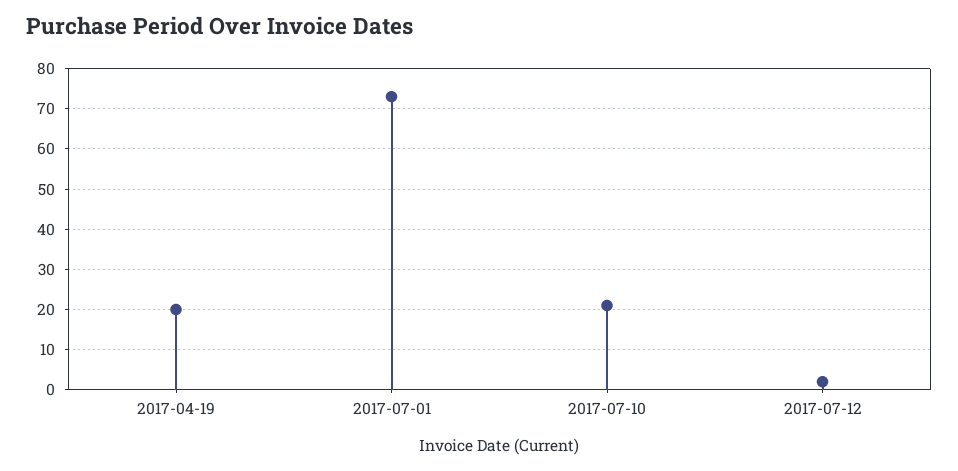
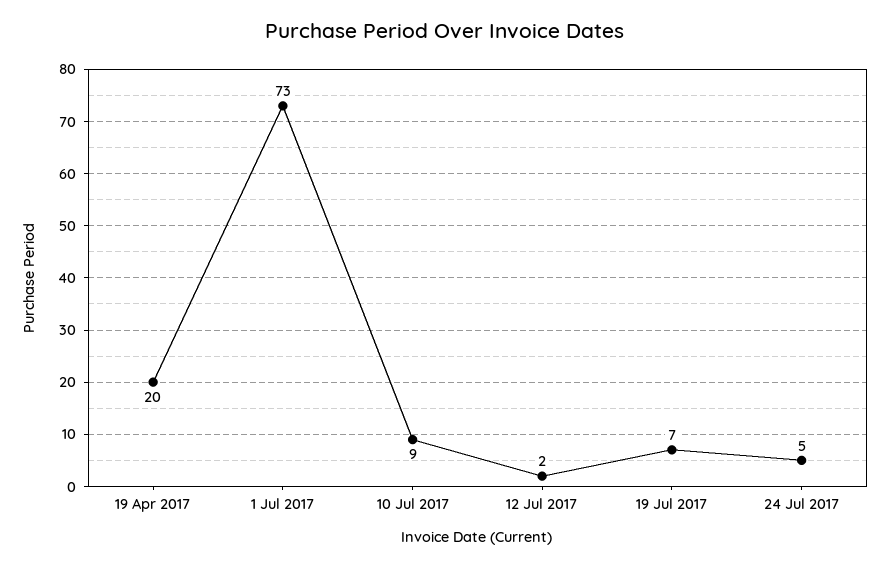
2017-07-10: 20 -> 9
19 Jul 2017: none -> 7
24 Jul 2017: none -> 5

